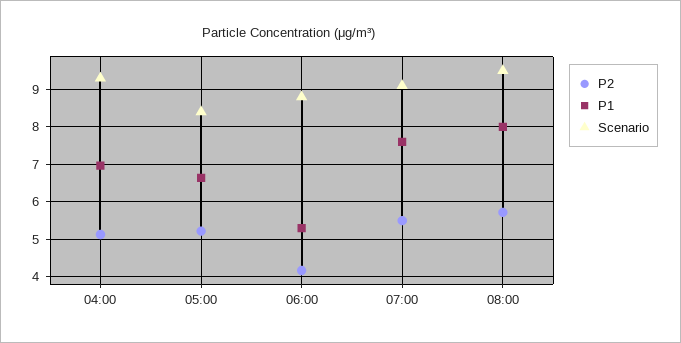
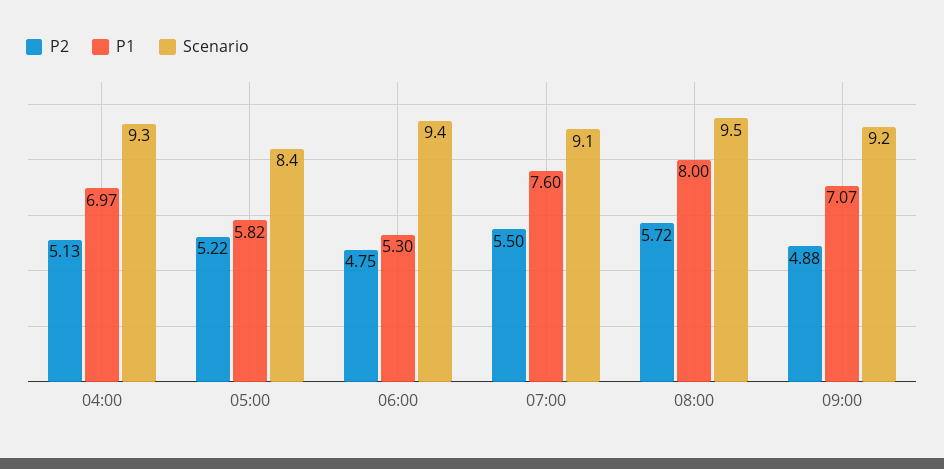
P1, 05:00: 6.6 -> 5.82
P2, 06:00: 4.2 -> 4.75
Scenario, 06:00: 8.8 -> 9.4
P2, 09:00: none -> 4.88
P1, 09:00: none -> 7.07
Scenario, 09:00: none -> 9.2

